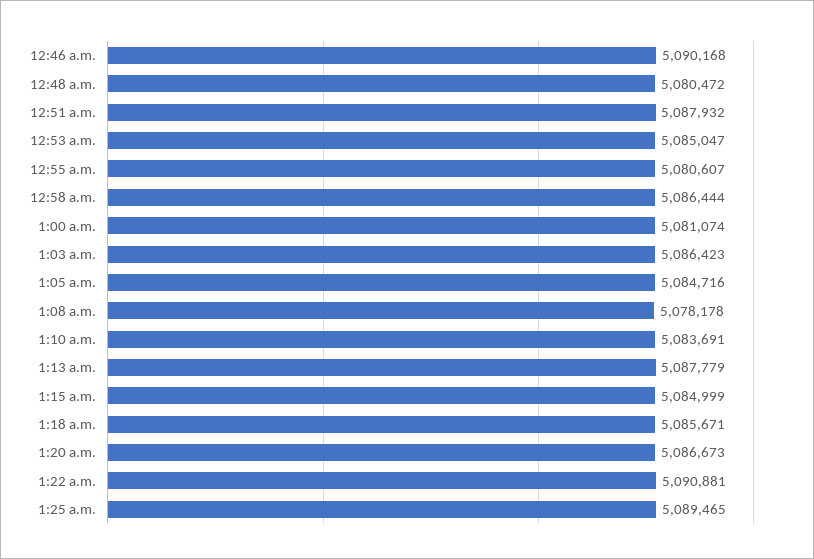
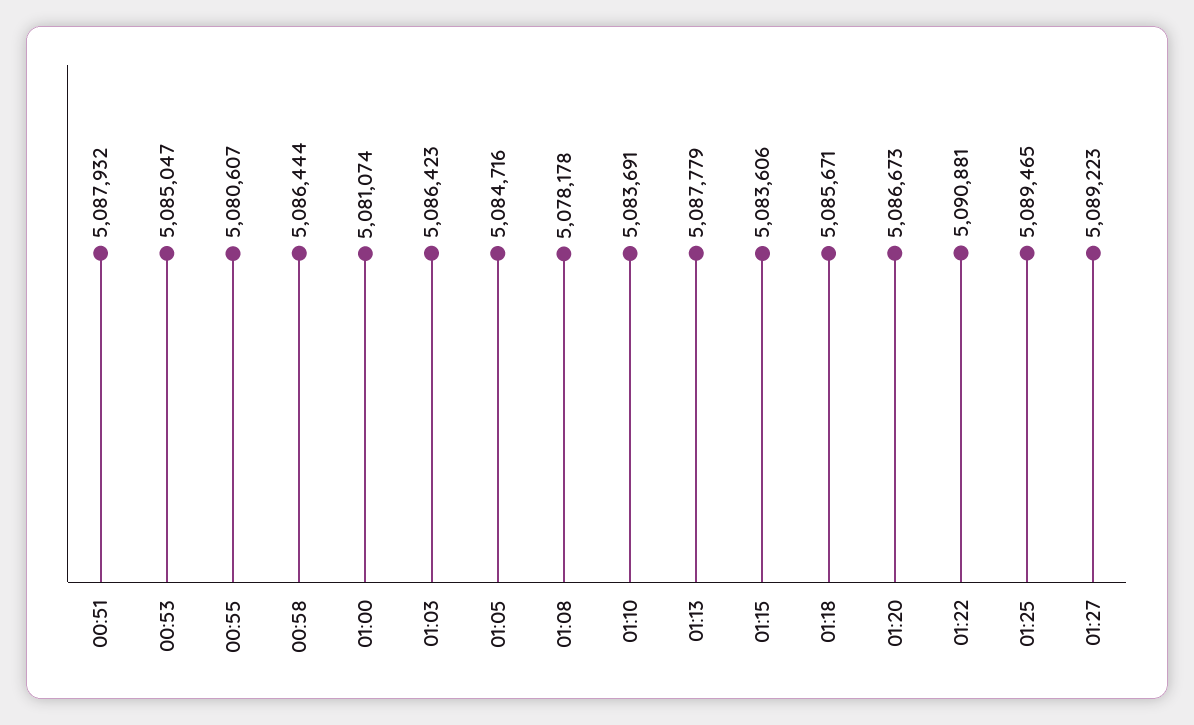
12:46 a.m.: 5090168 -> none
12:48 a.m.: 5080472 -> none
1:15 a.m.: 5084999 -> 5083606
01:27: none -> 5089223

